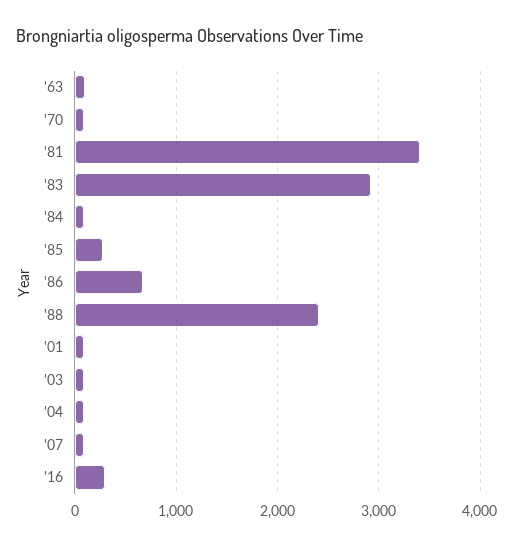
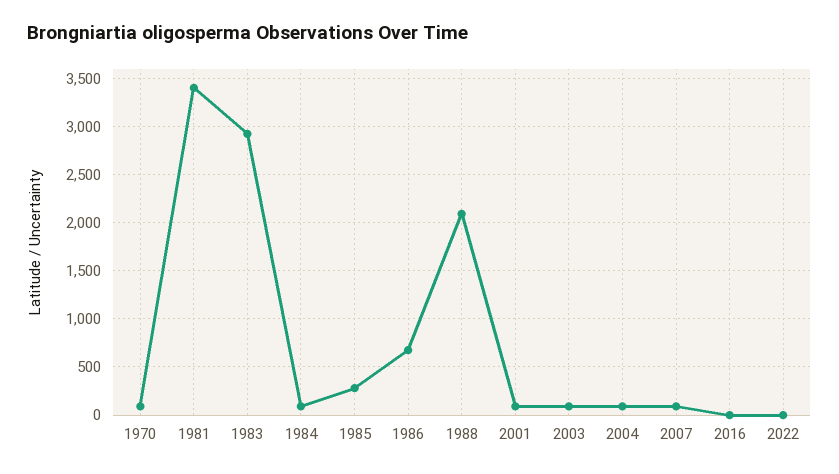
'63: 100 -> none
'88: 2400 -> 2100
'16: 300 -> 0
2022: none -> 0

